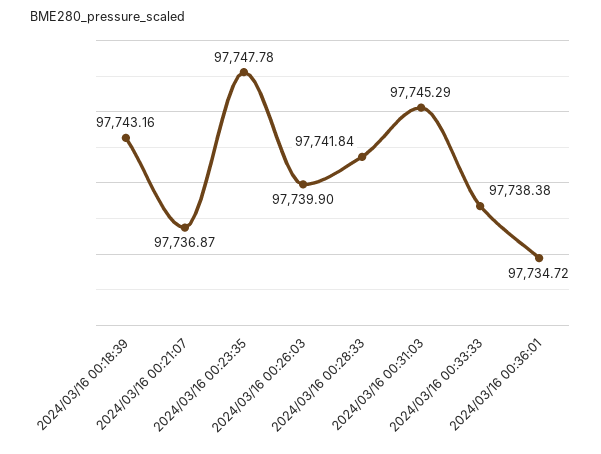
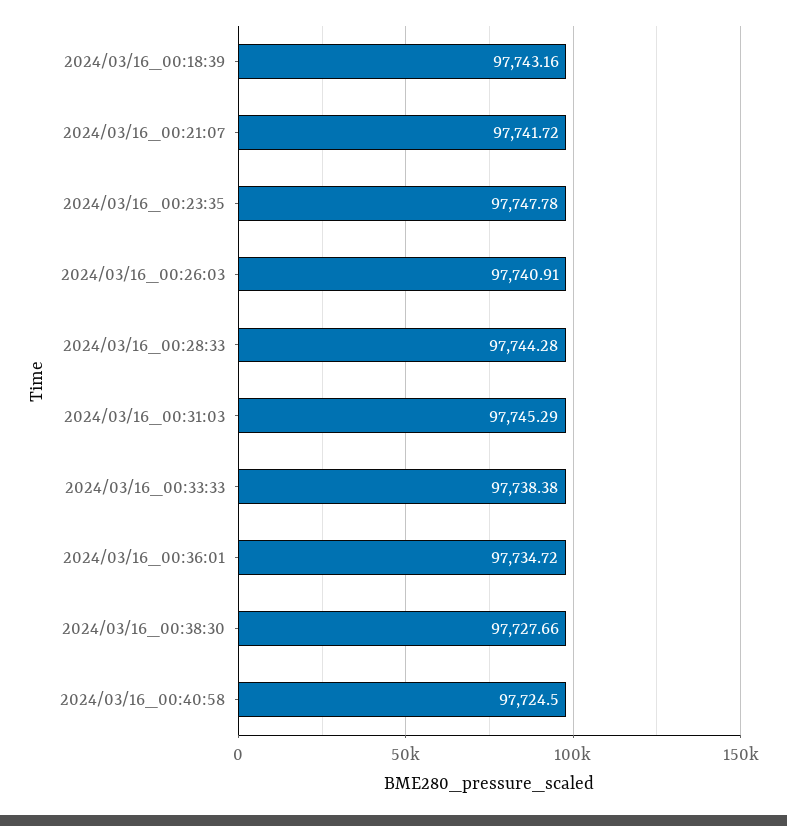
2024/03/16 00:21:07: 97736.87 -> 97741.72
2024/03/16 00:26:03: 97739.9 -> 97740.91
2024/03/16 00:28:33: 97741.84 -> 97744.28
2024/03/16_00:38:30: none -> 97727.66
2024/03/16_00:40:58: none -> 97724.5

